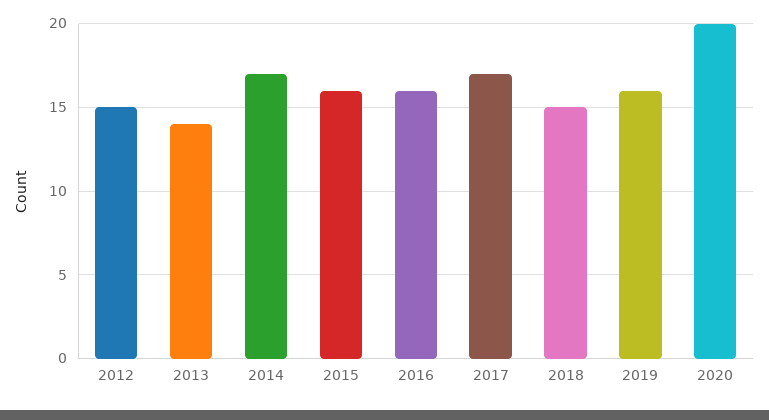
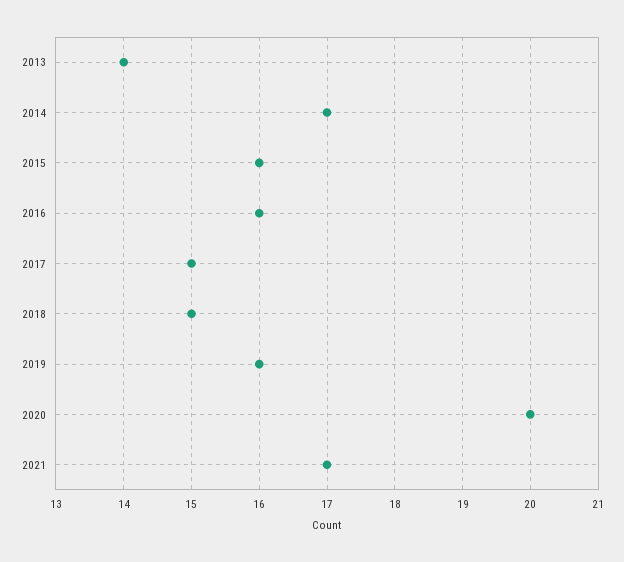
2012: 15 -> none
2017: 17 -> 15
2021: none -> 17

